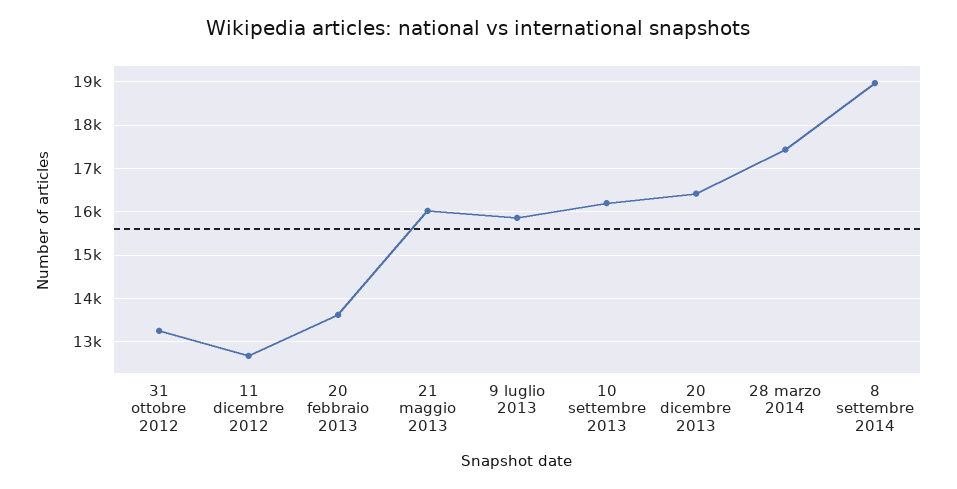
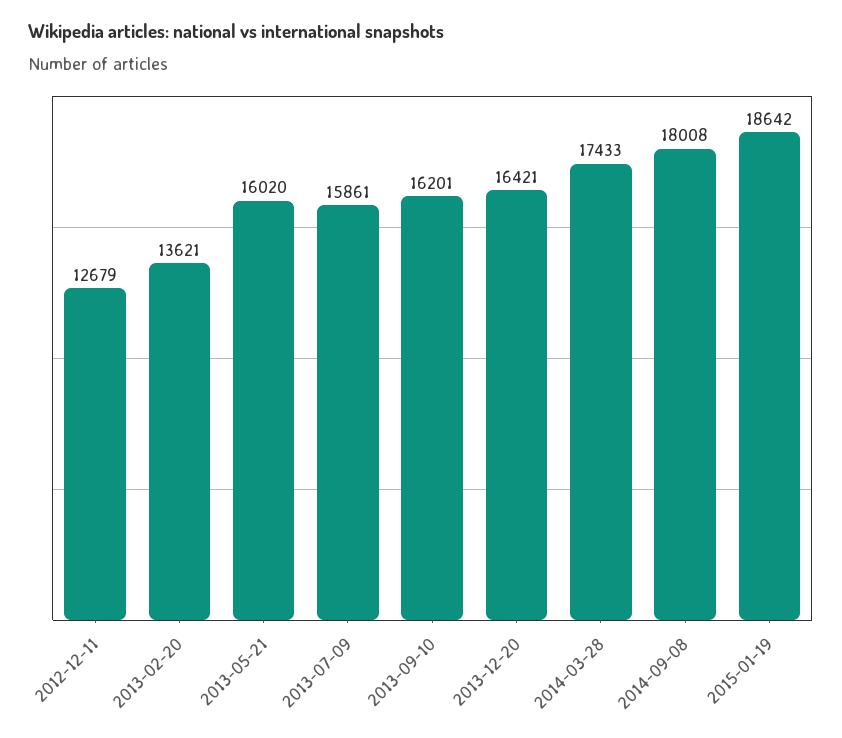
31 ottobre 2012: 13200 -> none
8 settembre 2014: 19000 -> 18008
2015-01-19: none -> 18642

